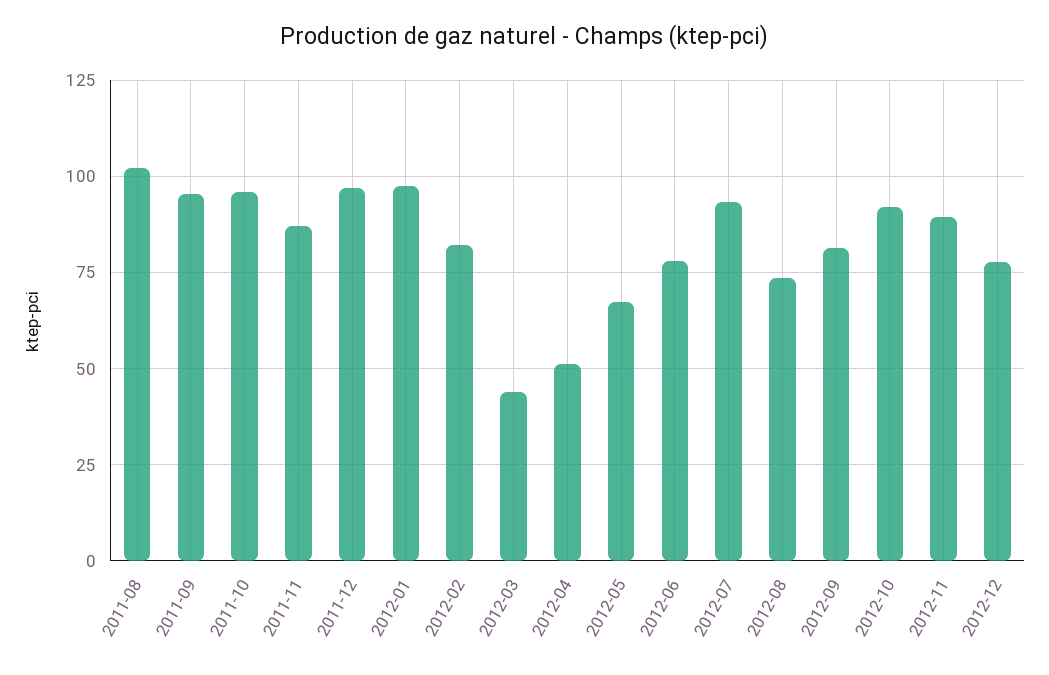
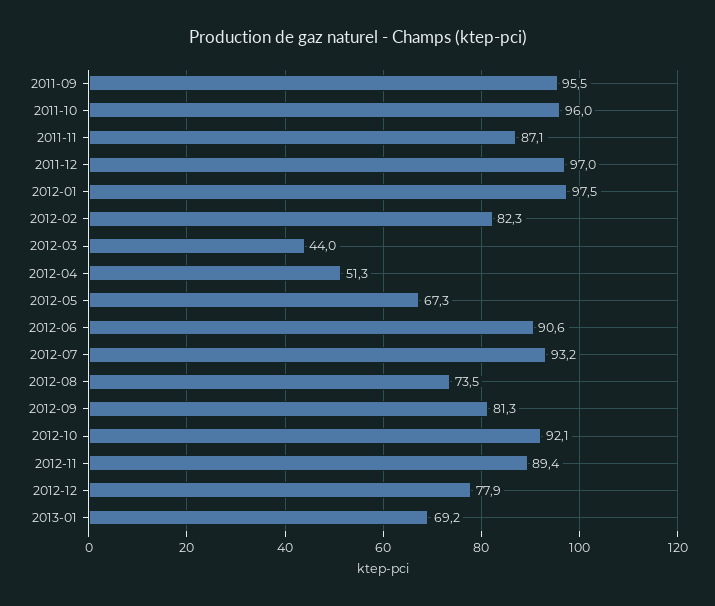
2011-08: 102.5 -> none
2012-06: 77.5 -> 90.6
2013-01: none -> 69.2

